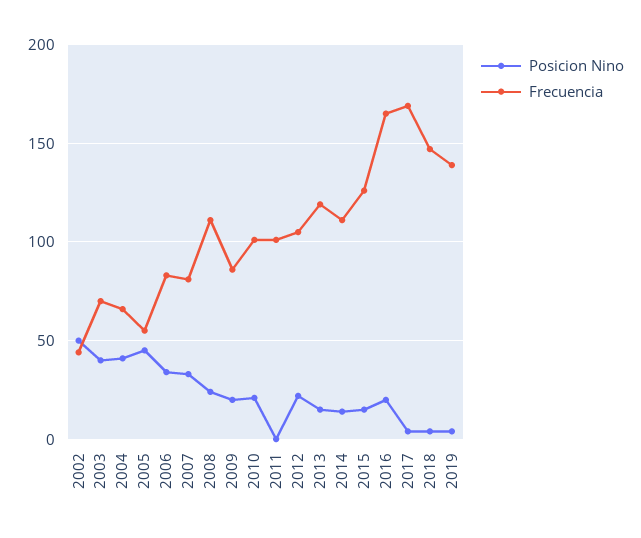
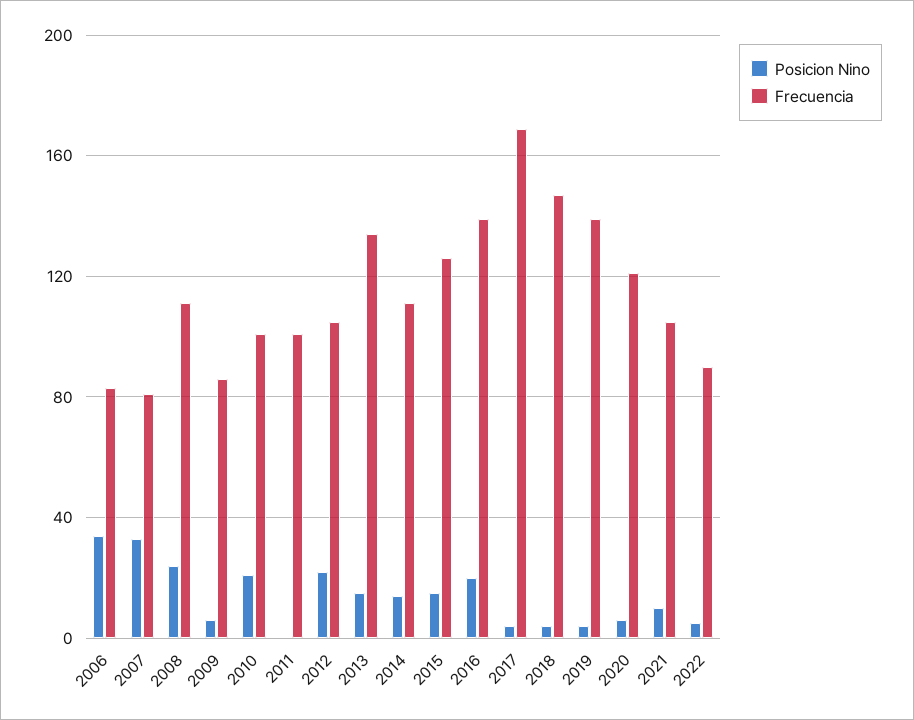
Posicion Nino, 2002: 50 -> none
Frecuencia, 2002: 45 -> none
Posicion Nino, 2003: 40 -> none
Frecuencia, 2003: 70 -> none
Posicion Nino, 2004: 40 -> none
Frecuencia, 2004: 65 -> none
Posicion Nino, 2005: 45 -> none
Frecuencia, 2005: 55 -> none
Posicion Nino, 2009: 20 -> 5
Frecuencia, 2013: 120 -> 135
Frecuencia, 2016: 165 -> 140
Posicion Nino, 2020: none -> 5
Frecuencia, 2020: none -> 120
Posicion Nino, 2021: none -> 10
Frecuencia, 2021: none -> 105
Posicion Nino, 2022: none -> 5
Frecuencia, 2022: none -> 90

